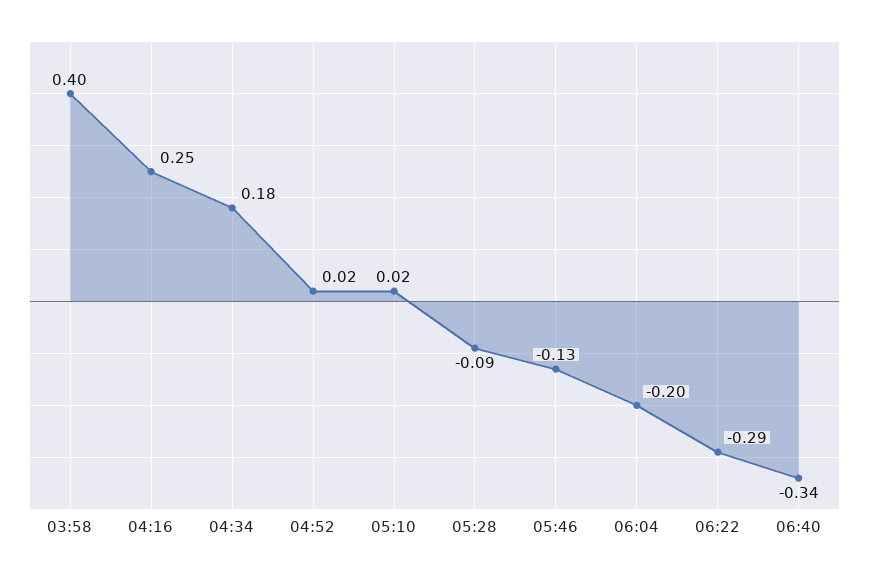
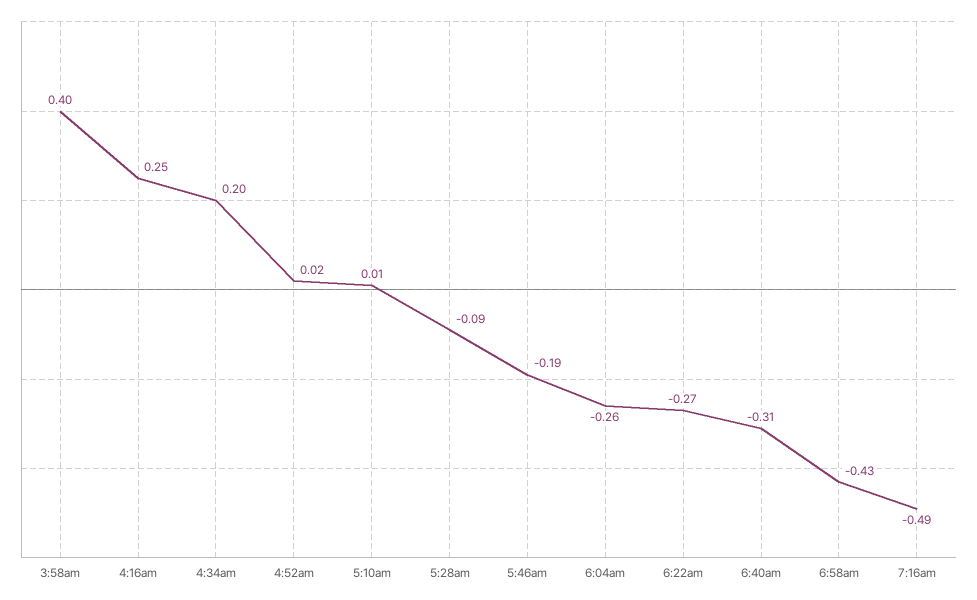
04:34: 0.18 -> 0.2
05:10: 0.02 -> 0.01
05:46: -0.13 -> -0.19
06:04: -0.2 -> -0.26
06:22: -0.29 -> -0.27
06:40: -0.34 -> -0.31
6:58am: none -> -0.43
7:16am: none -> -0.49

